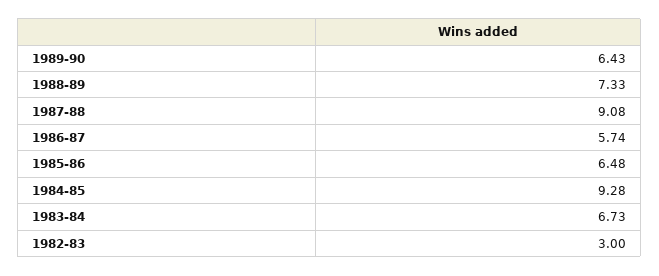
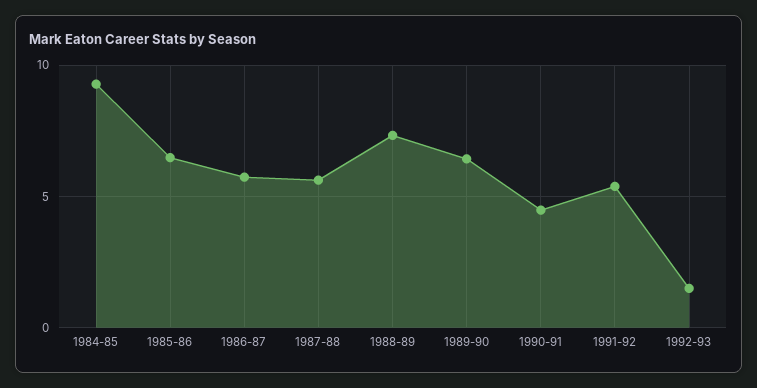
1987-88: 9.08 -> 5.5
1983-84: 6.73 -> none
1982-83: 3 -> none
1990-91: none -> 4.5
1991-92: none -> 5.5
1992-93: none -> 1.5

